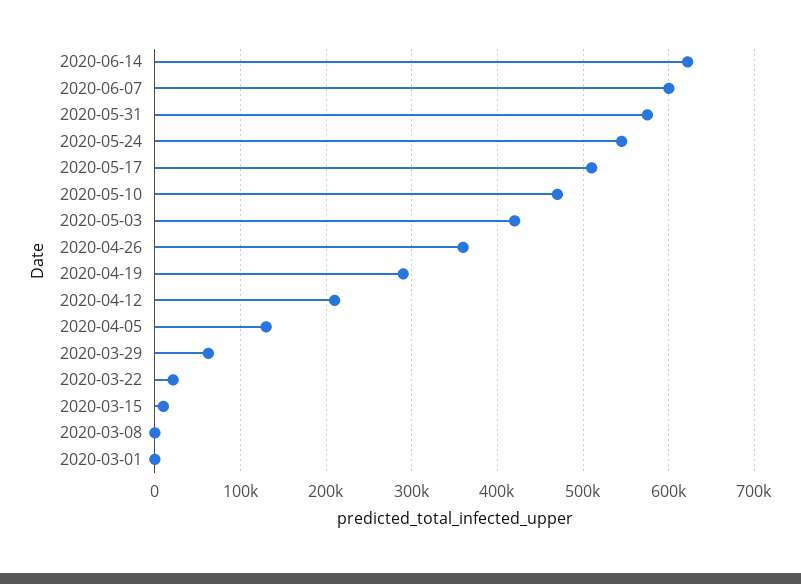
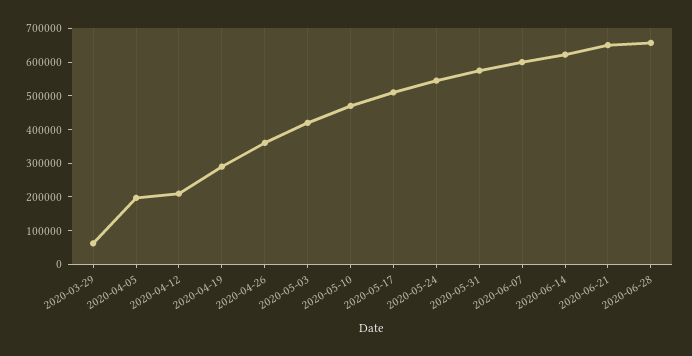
2020-04-05: 130000 -> 200000
2020-03-22: 20000 -> none
2020-03-15: 10000 -> none
2020-03-08: 0 -> none
2020-03-01: 0 -> none
2020-06-21: none -> 650000
2020-06-28: none -> 650000

